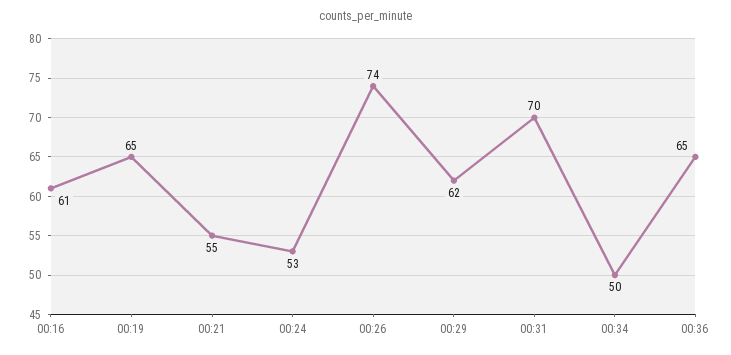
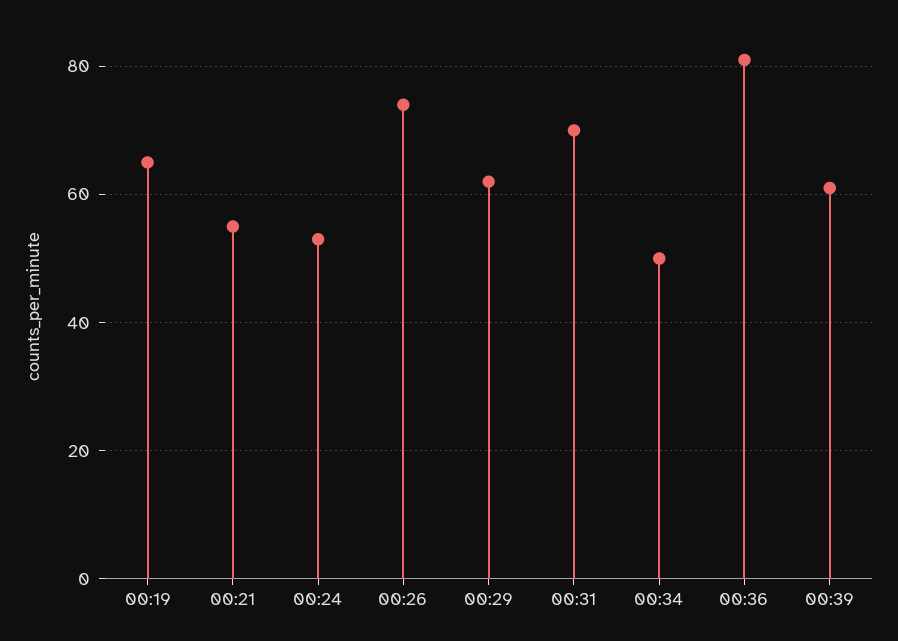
00:16: 61 -> none
00:36: 65 -> 80
00:39: none -> 60

